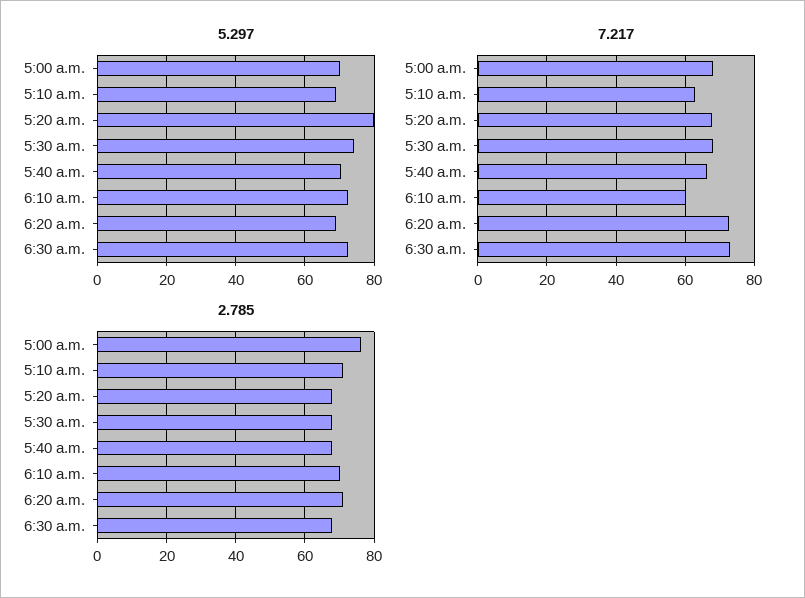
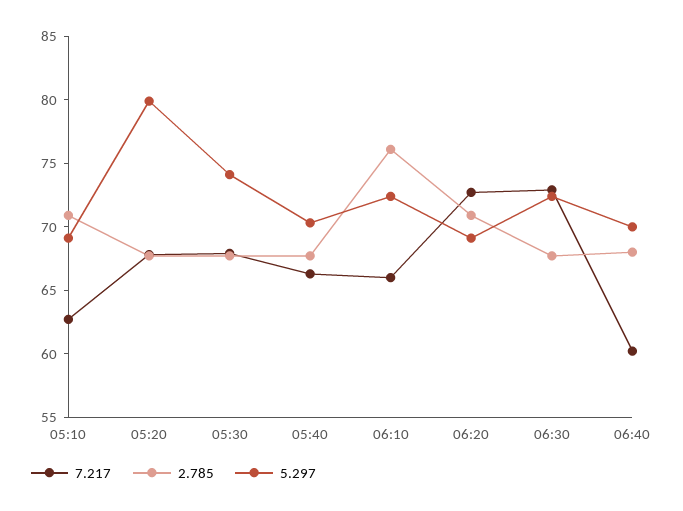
5.297, 5:00 a.m.: 70 -> none
7.217, 5:00 a.m.: 68 -> none
7.217, 6:10 a.m.: 60 -> 66
2.785, 5:00 a.m.: 76 -> none
2.785, 6:10 a.m.: 70 -> 76
7.217, 06:40: none -> 60
2.785, 06:40: none -> 68
5.297, 06:40: none -> 70

